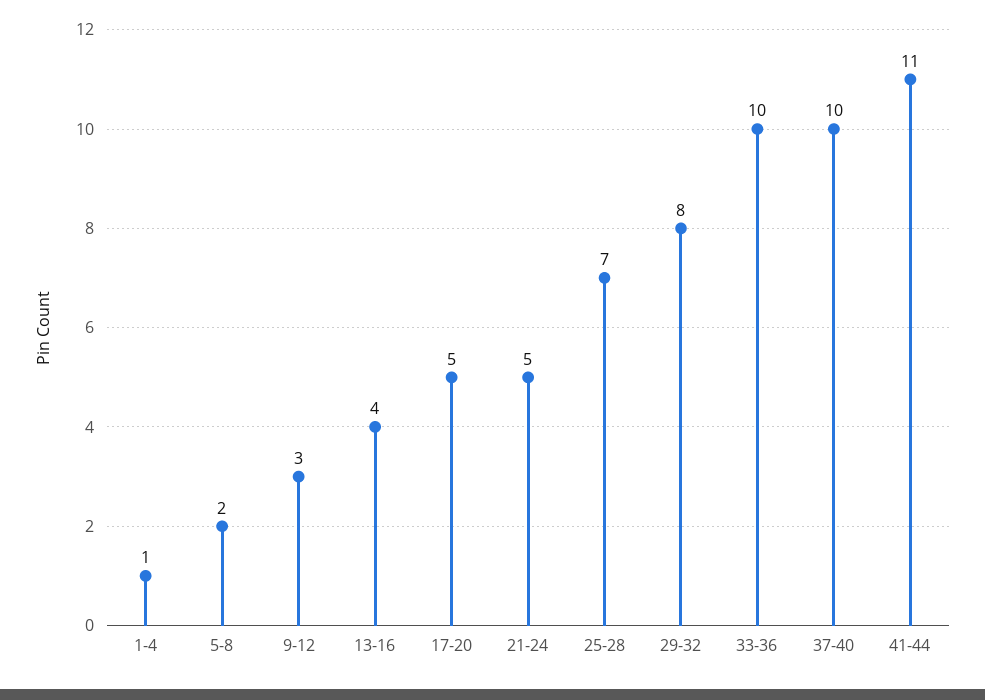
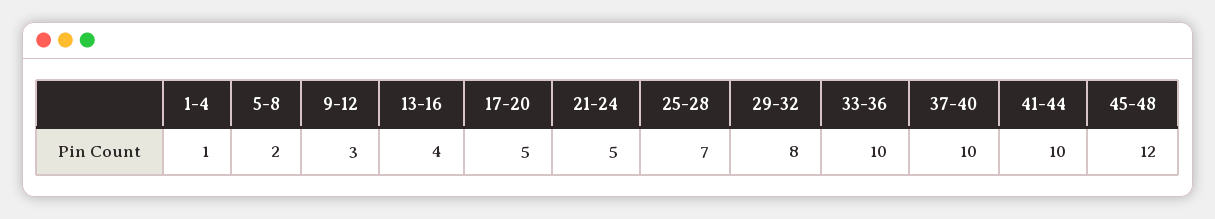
41-44: 11 -> 10
45-48: none -> 12

